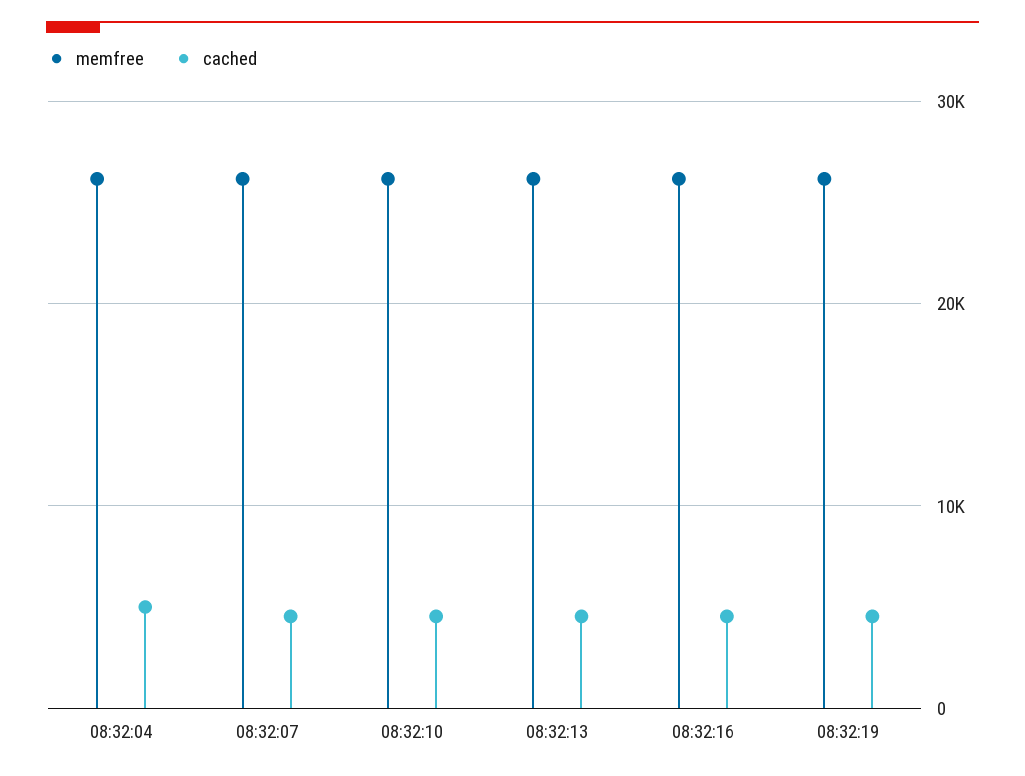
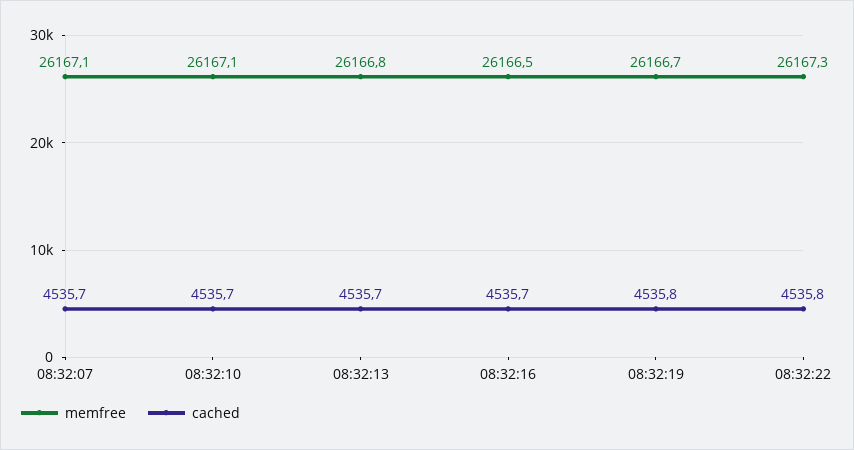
memfree, 08:32:04: 26000 -> none
cached, 08:32:04: 5000 -> none
memfree, 08:32:22: none -> 26167.3
cached, 08:32:22: none -> 4535.8

